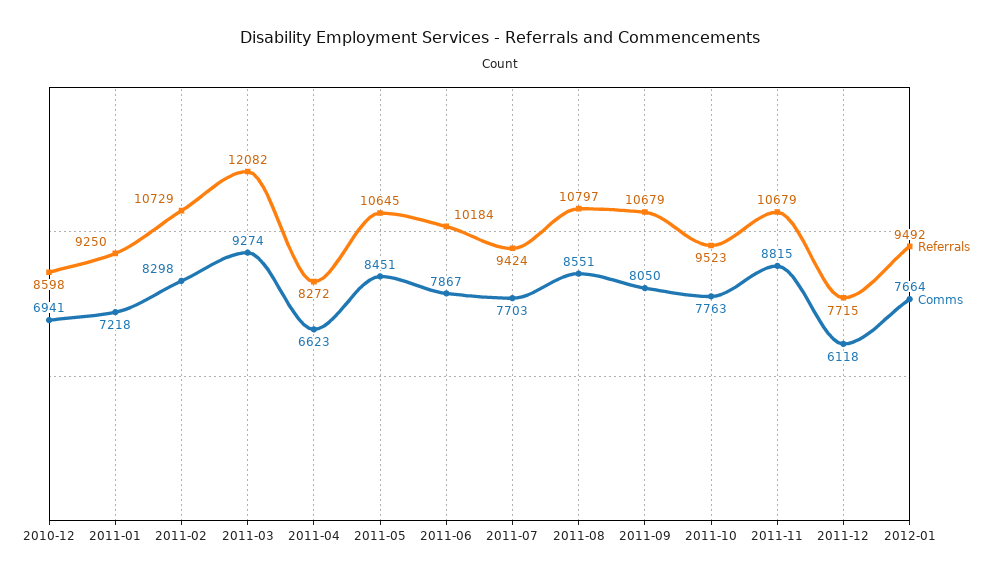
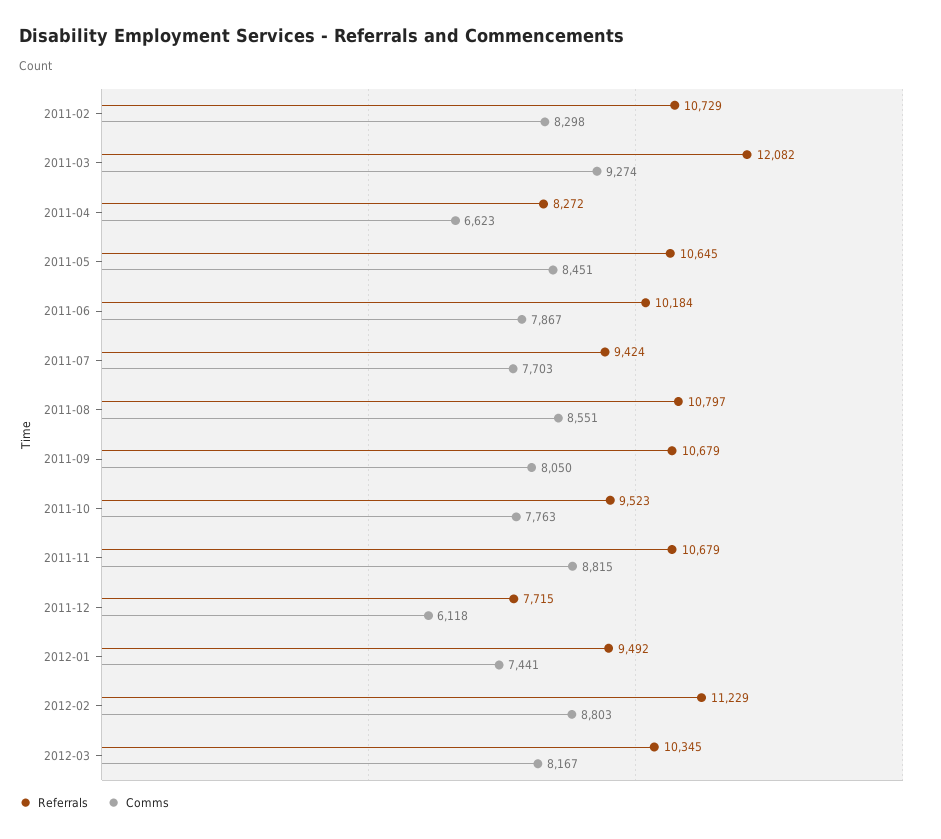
Referrals, 2010-12: 8598 -> none
Comms, 2010-12: 6941 -> none
Referrals, 2011-01: 9250 -> none
Comms, 2011-01: 7218 -> none
Comms, 2012-01: 7664 -> 7441
Referrals, 2012-02: none -> 11229
Comms, 2012-02: none -> 8803
Referrals, 2012-03: none -> 10345
Comms, 2012-03: none -> 8167

